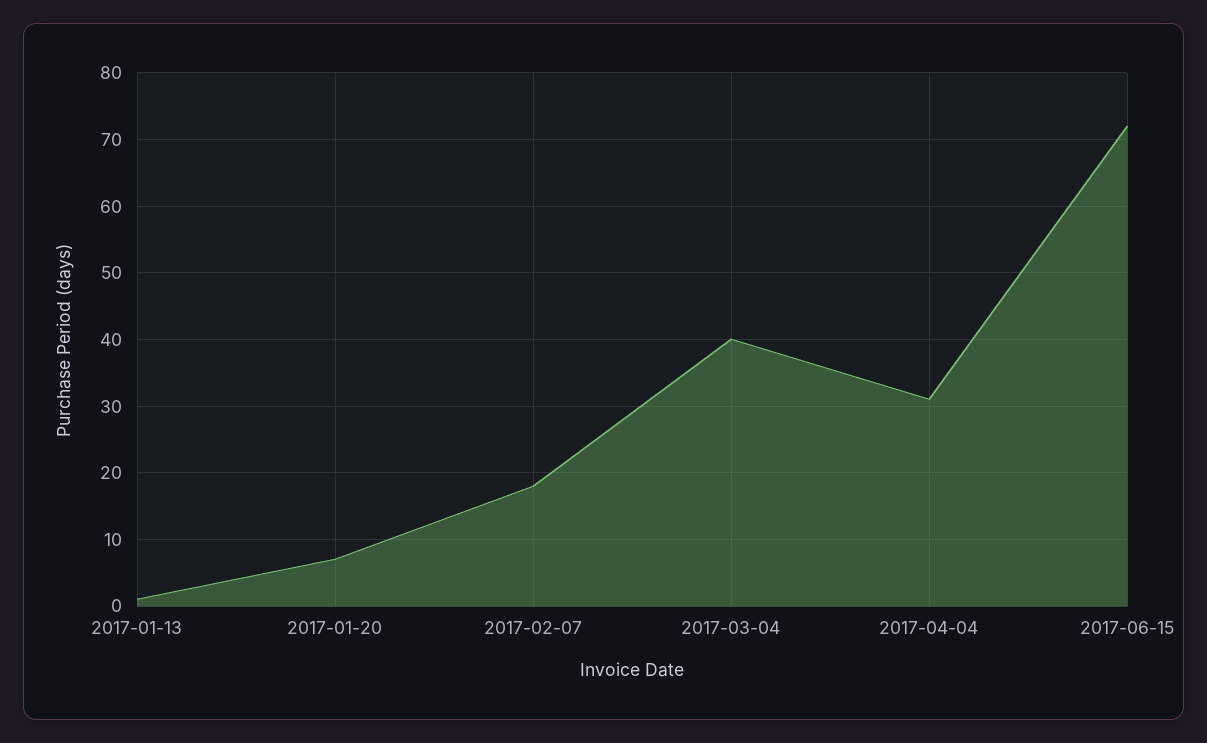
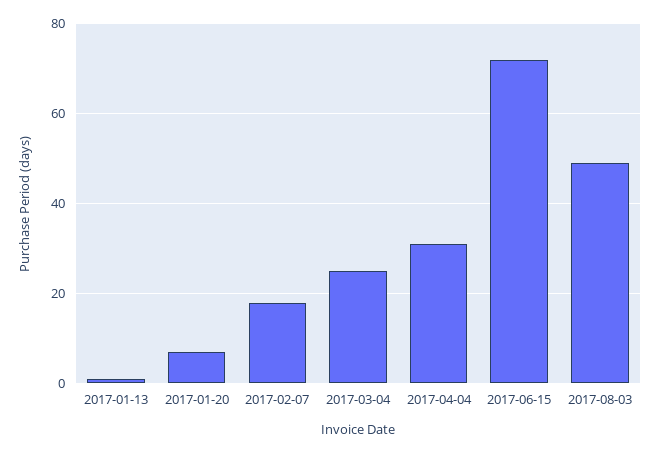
2017-03-04: 40 -> 25
2017-08-03: none -> 50

